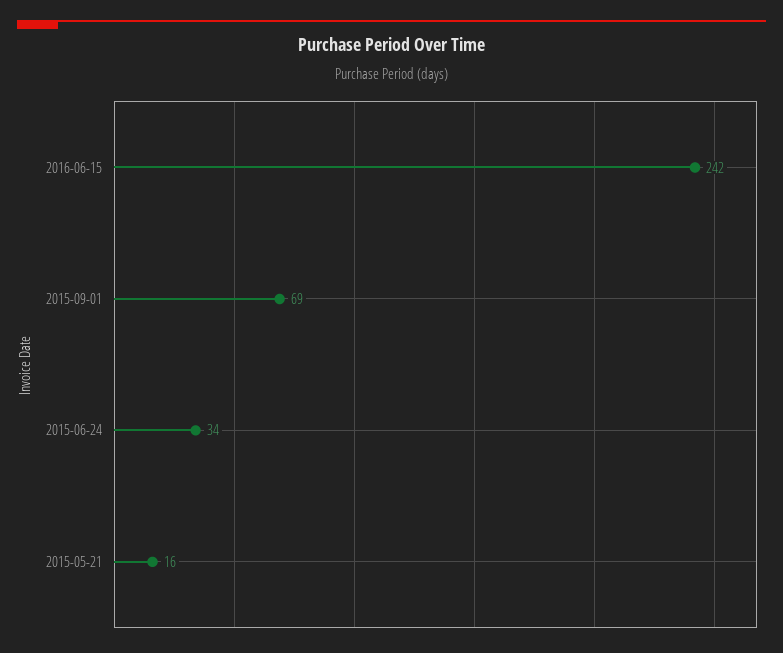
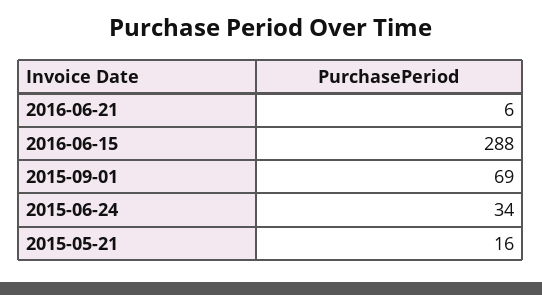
2016-06-15: 242 -> 288
2016-06-21: none -> 6

